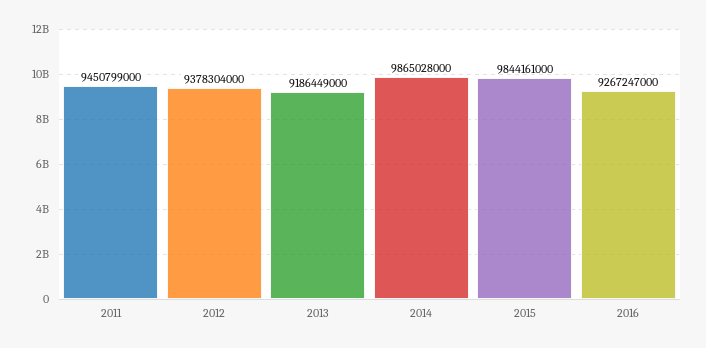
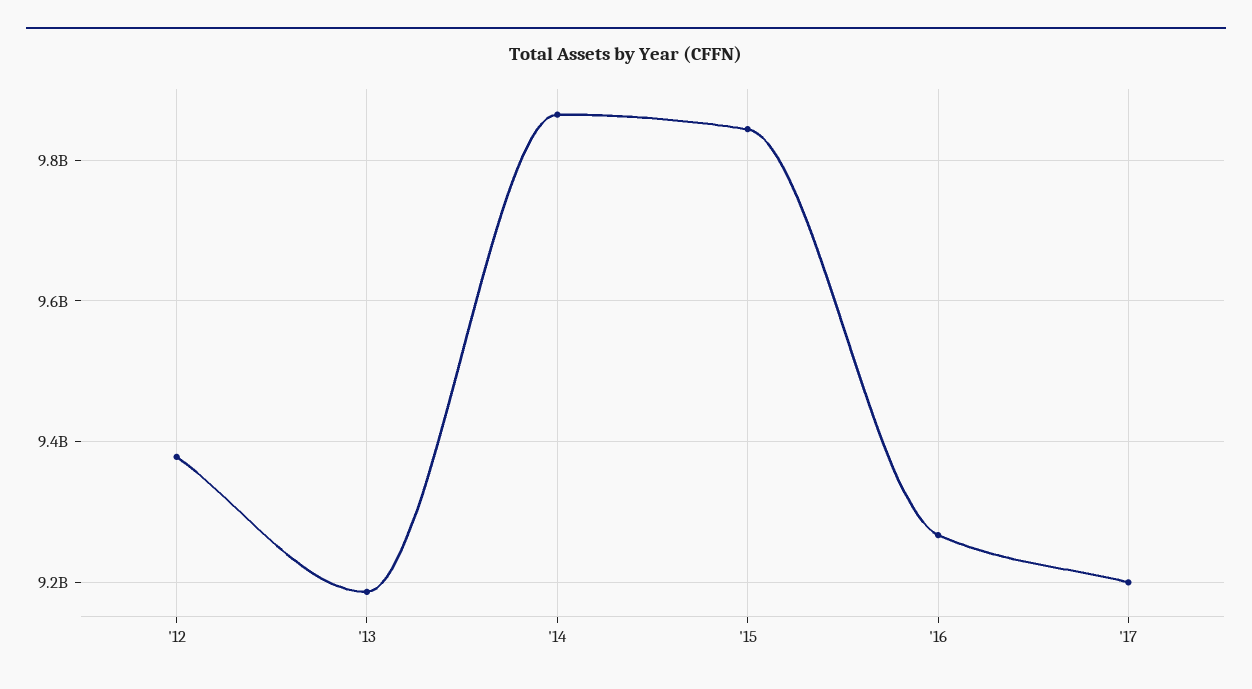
2011: 9450799000 -> none
'17: none -> 9200000000

